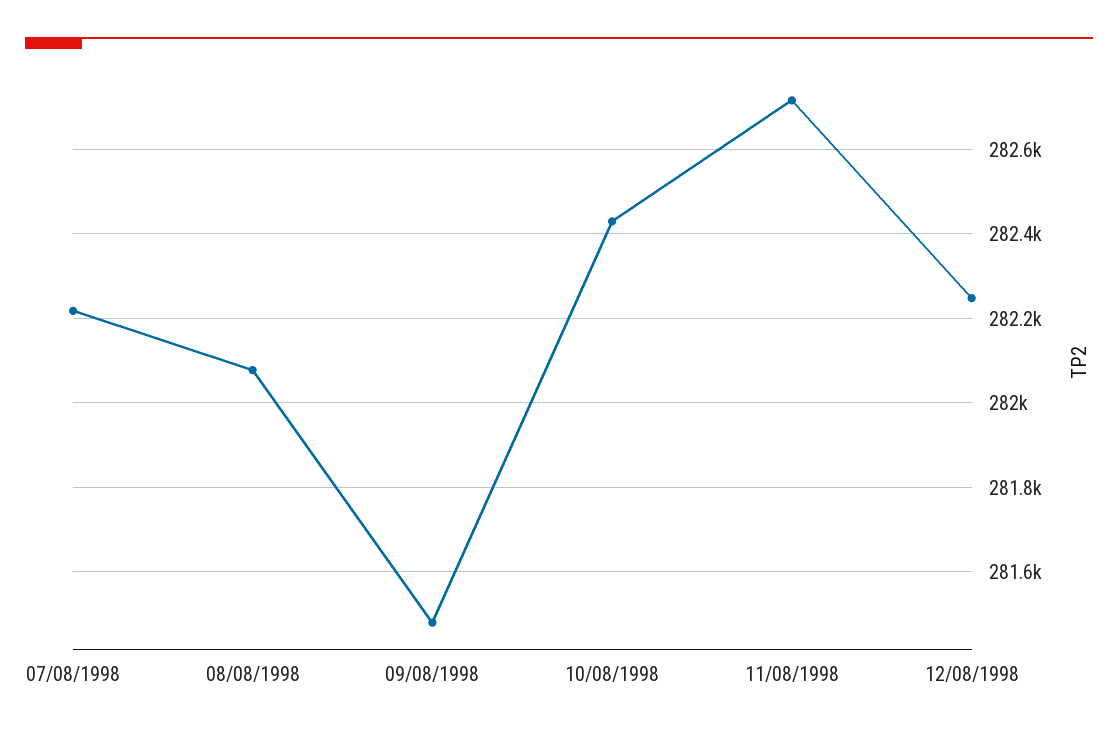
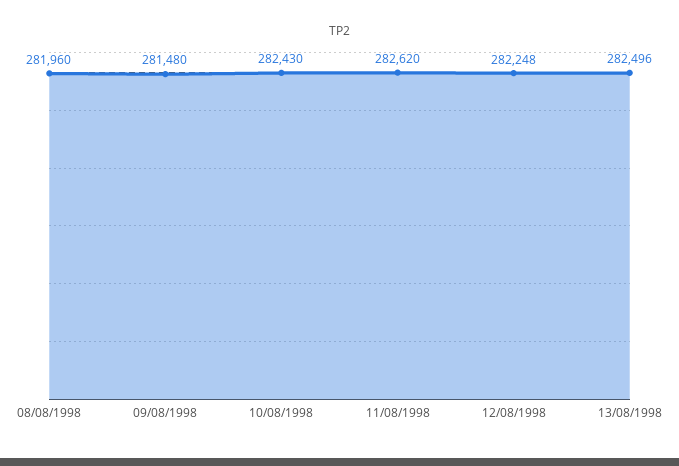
07/08/1998: 282220 -> none
08/08/1998: 282080 -> 281960
11/08/1998: 282720 -> 282620
13/08/1998: none -> 282496

